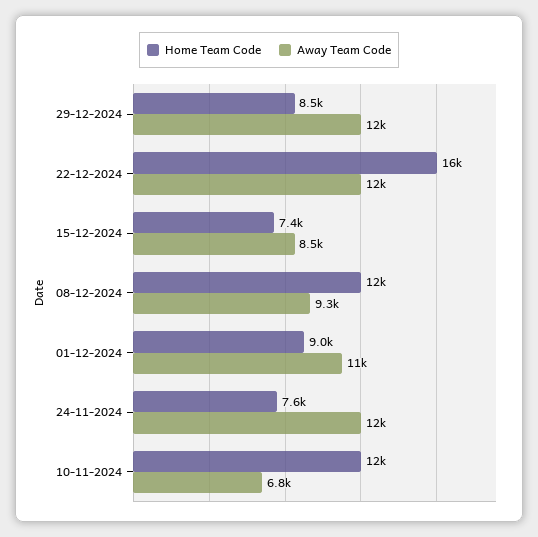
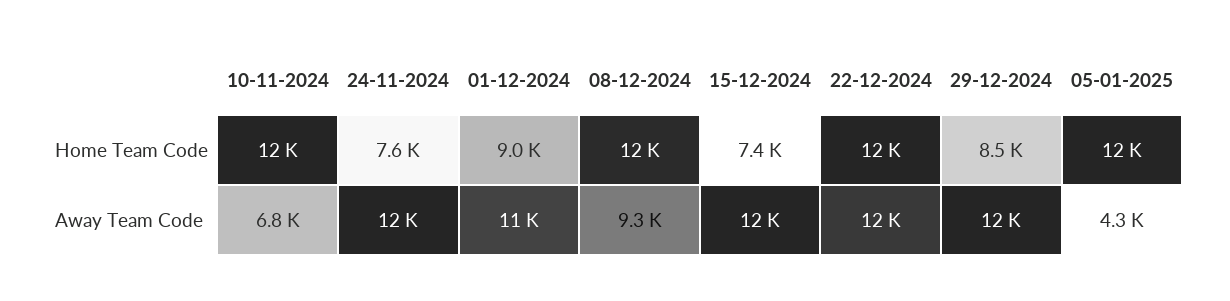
Home Team Code, 22-12-2024: 16000 -> 12000
Away Team Code, 15-12-2024: 8500 -> 12000
Home Team Code, 05-01-2025: none -> 12000
Away Team Code, 05-01-2025: none -> 4300

